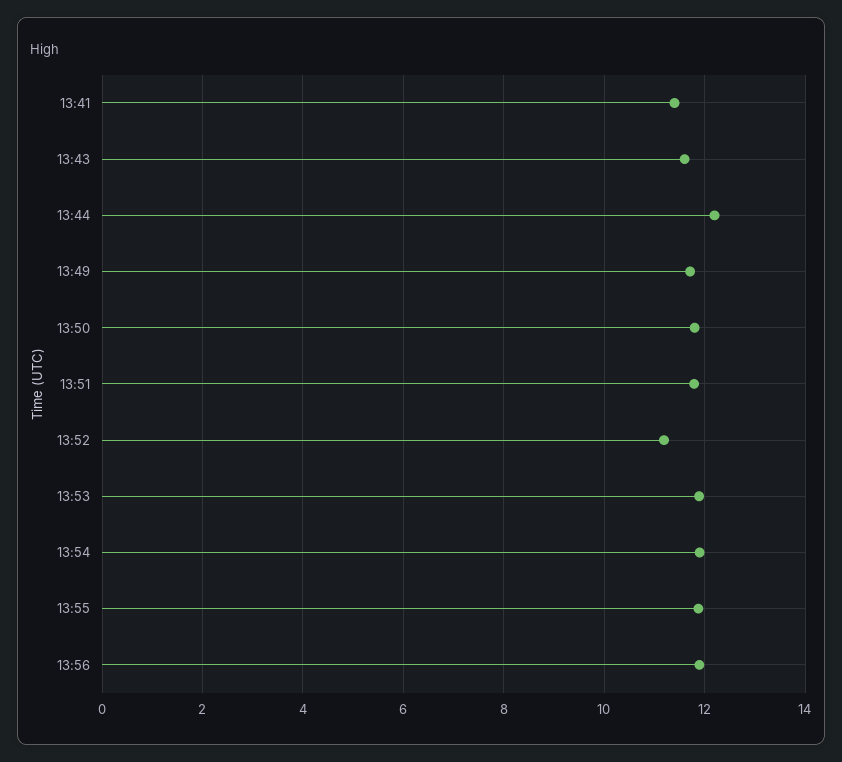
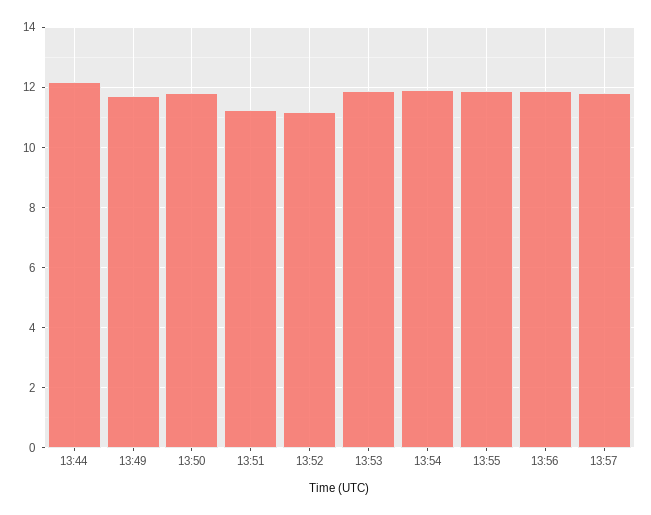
13:41: 11.4 -> none
13:43: 11.6 -> none
13:51: 11.8 -> 11.2
13:57: none -> 11.8

